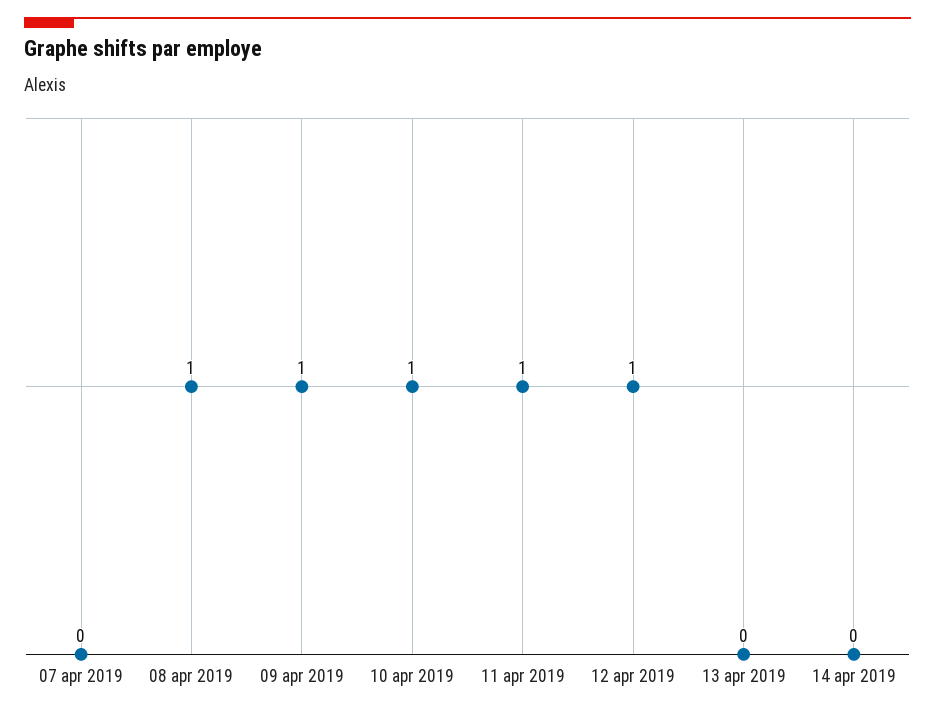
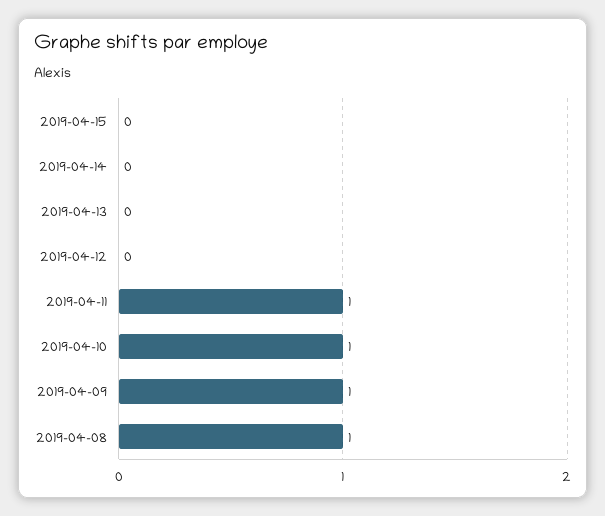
07 apr 2019: 0 -> none
12 apr 2019: 1 -> 0
2019-04-15: none -> 0

